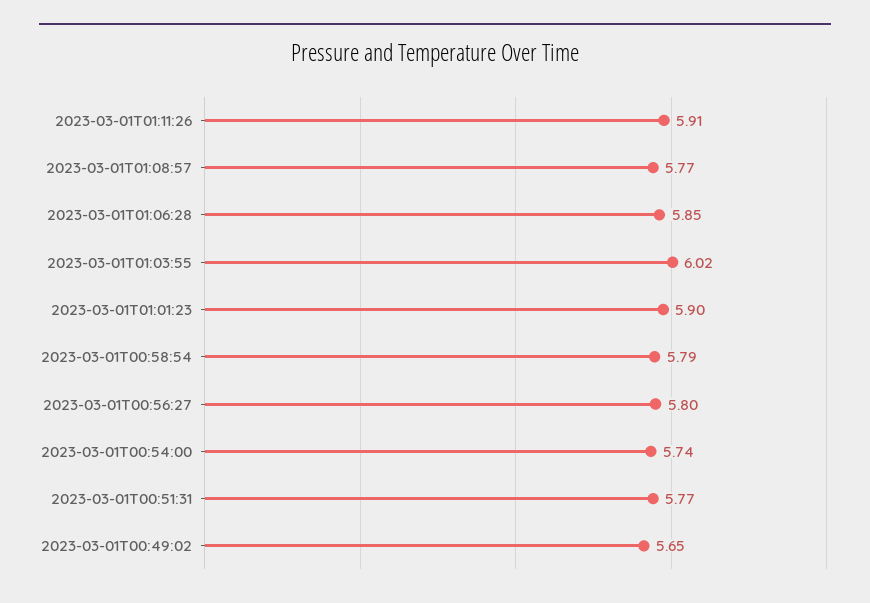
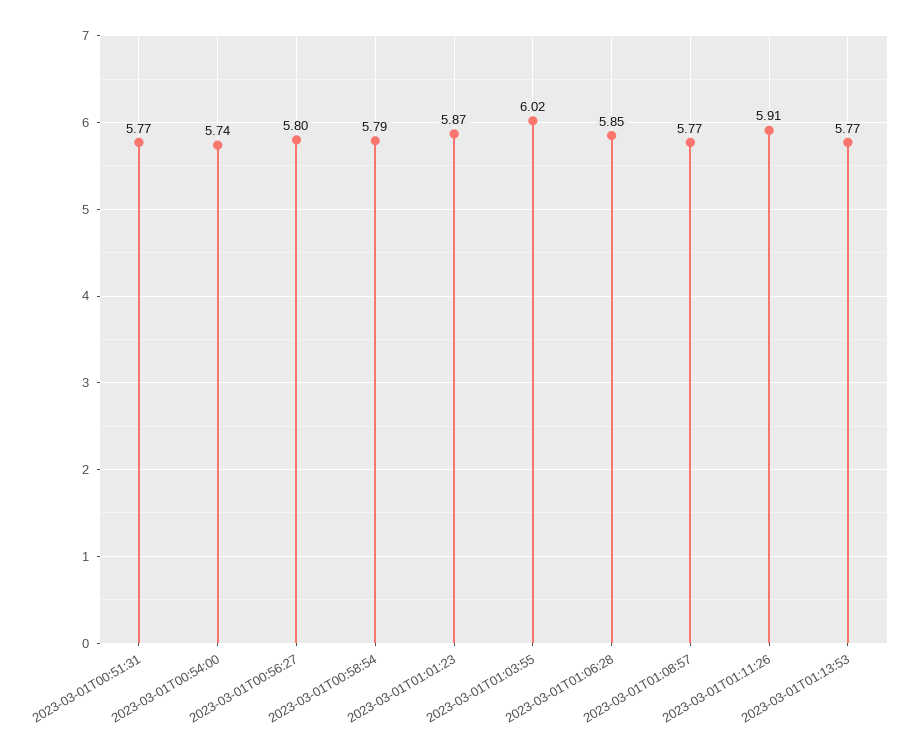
2023-03-01T01:01:23: 5.9 -> 5.87
2023-03-01T00:49:02: 5.65 -> none
2023-03-01T01:13:53: none -> 5.77

